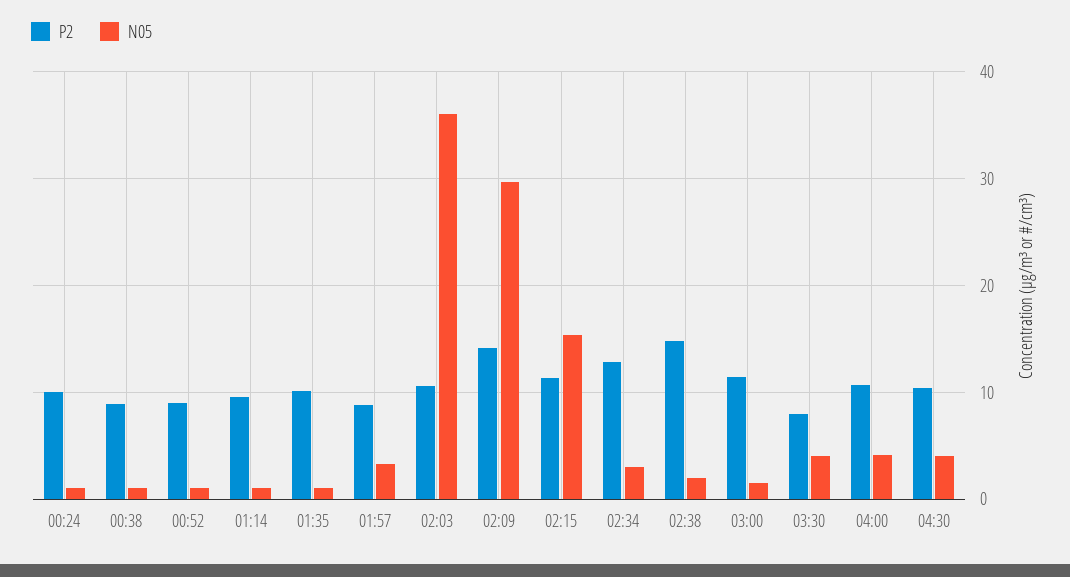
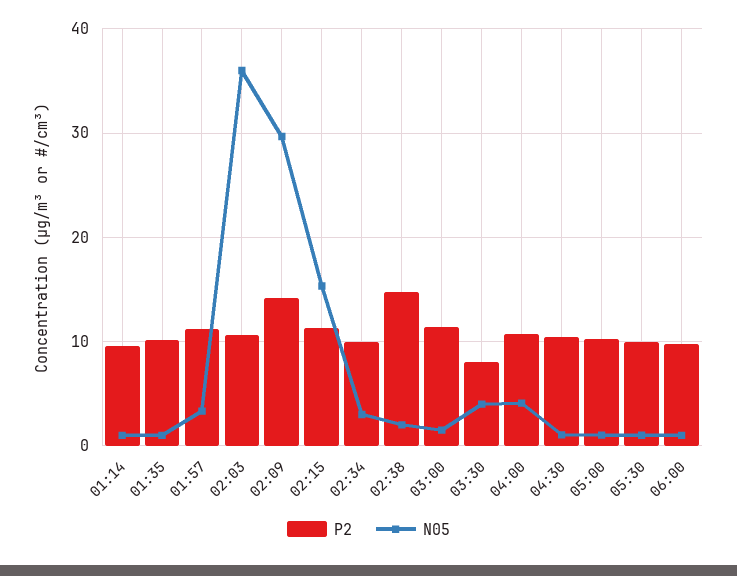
P2, 00:24: 10 -> none
N05, 00:24: 1 -> none
P2, 00:38: 9 -> none
N05, 00:38: 1 -> none
P2, 00:52: 9 -> none
N05, 00:52: 1 -> none
P2, 01:57: 9 -> 11
P2, 02:34: 13 -> 10
N05, 04:30: 4 -> 1
P2, 05:00: none -> 10
N05, 05:00: none -> 1
P2, 05:30: none -> 10
N05, 05:30: none -> 1
P2, 06:00: none -> 10
N05, 06:00: none -> 1

